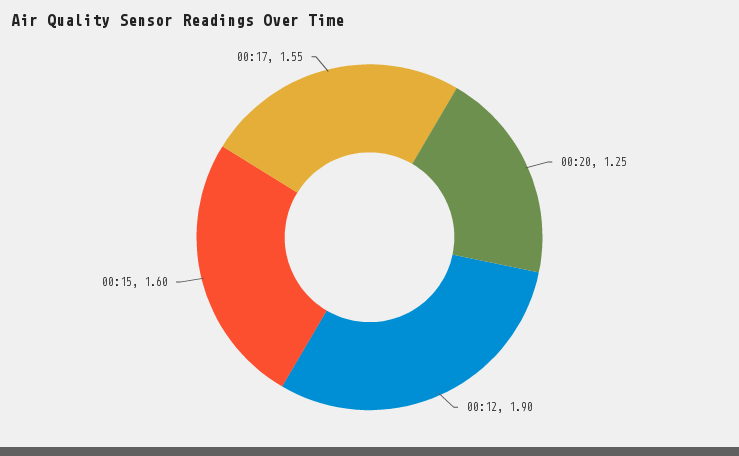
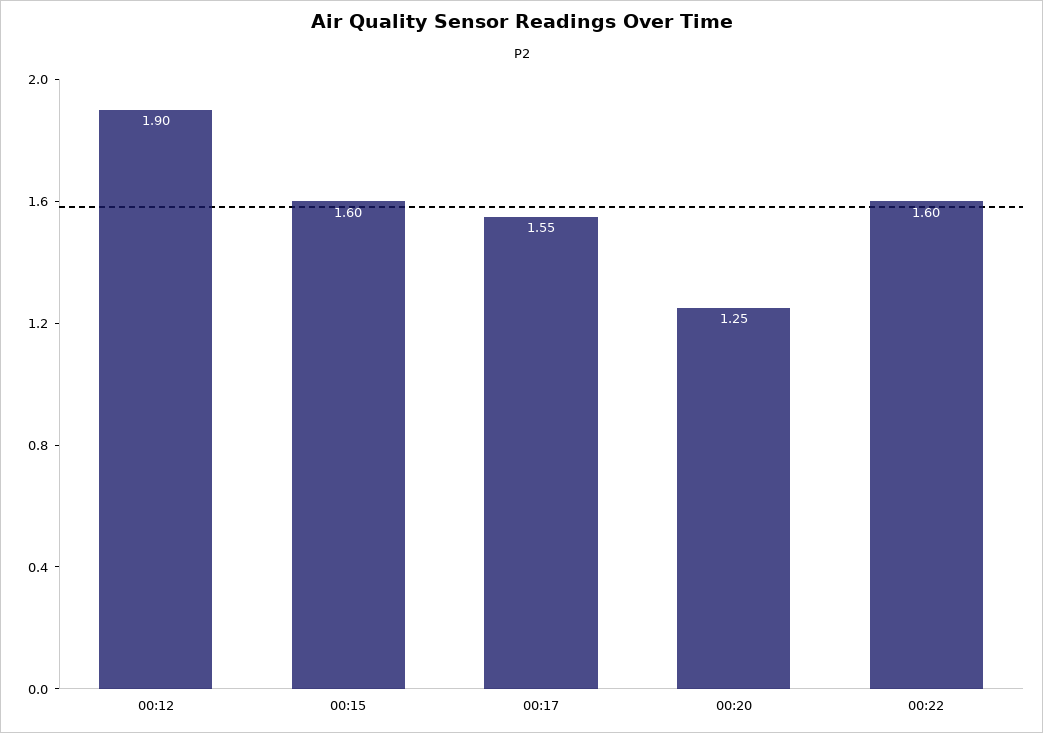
00:22: none -> 1.6

